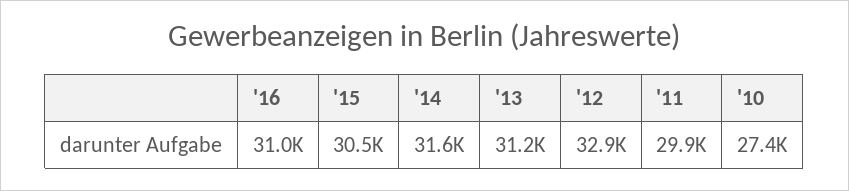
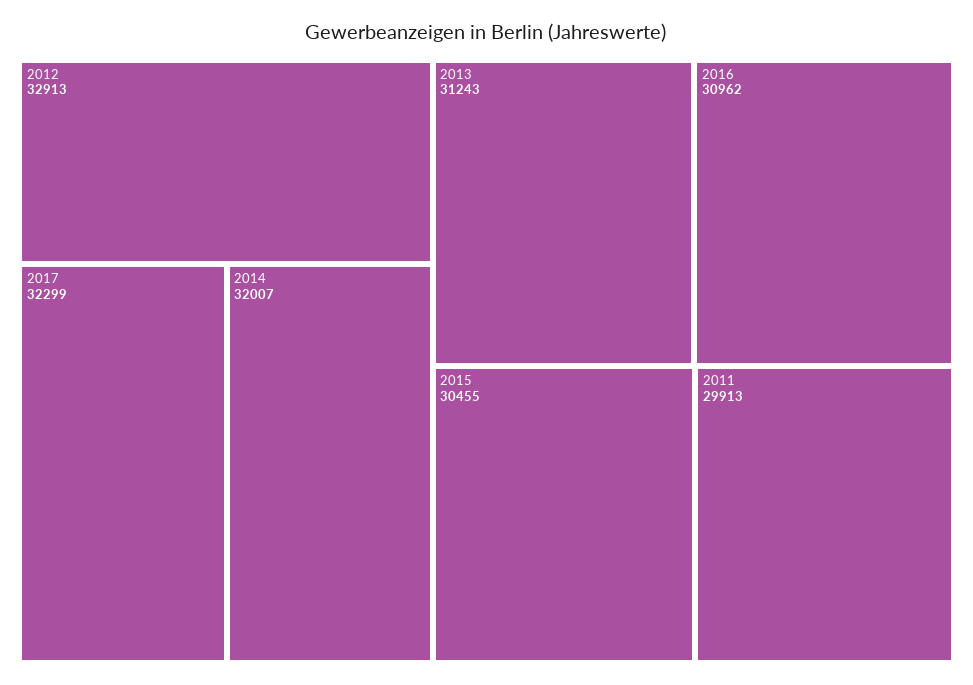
'14: 31600 -> 32007
'10: 27400 -> none
2017: none -> 32299

